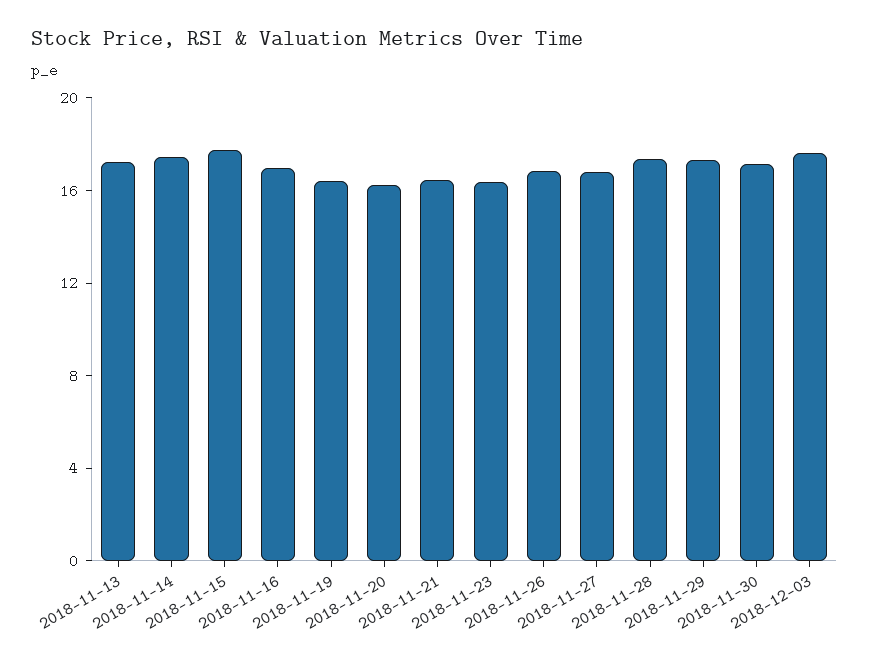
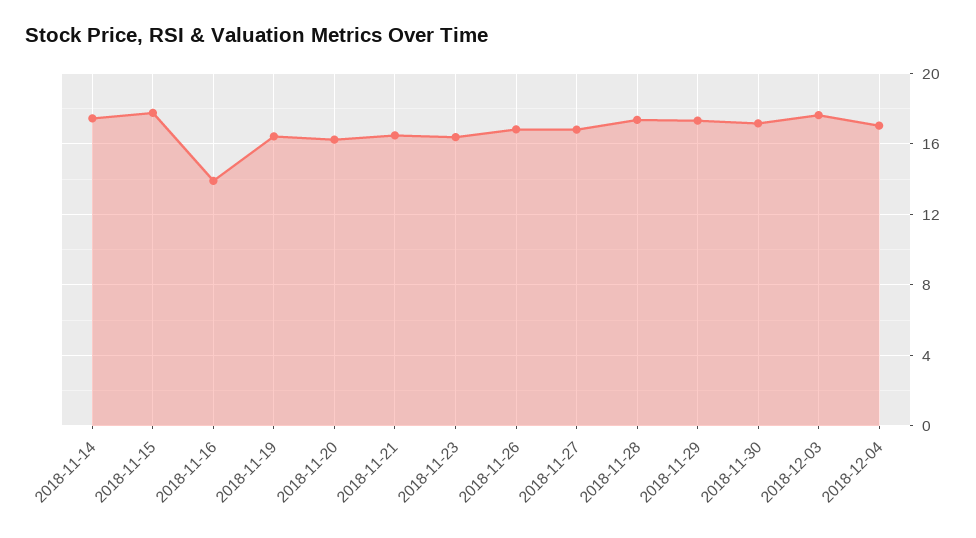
2018-11-13: 17 -> none
2018-11-16: 17 -> 14
2018-12-04: none -> 17

